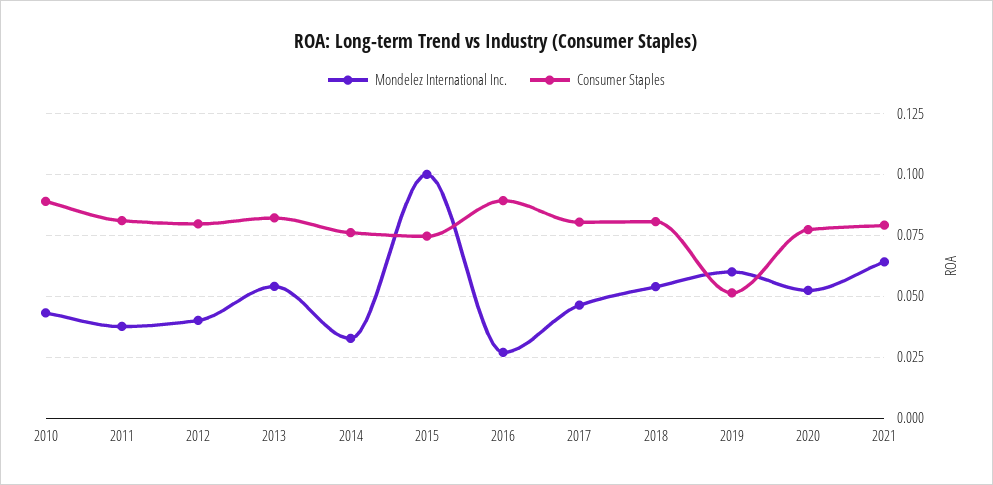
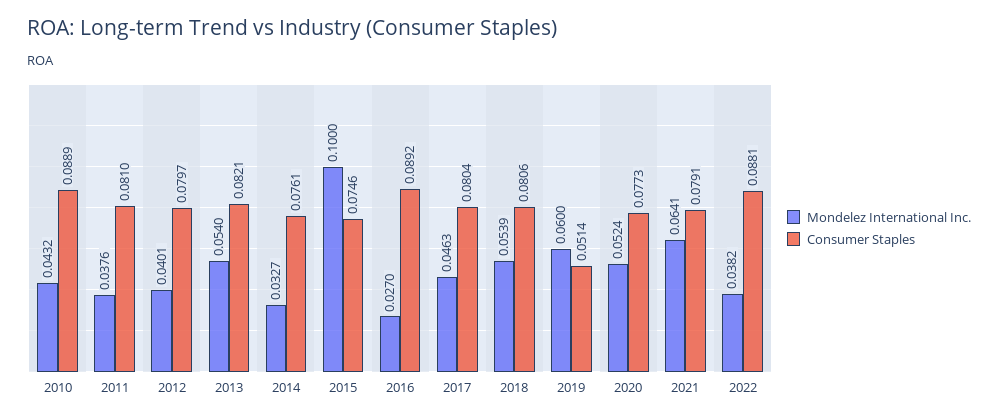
Mondelez International Inc., 2022: none -> 0.0382
Consumer Staples, 2022: none -> 0.0881

